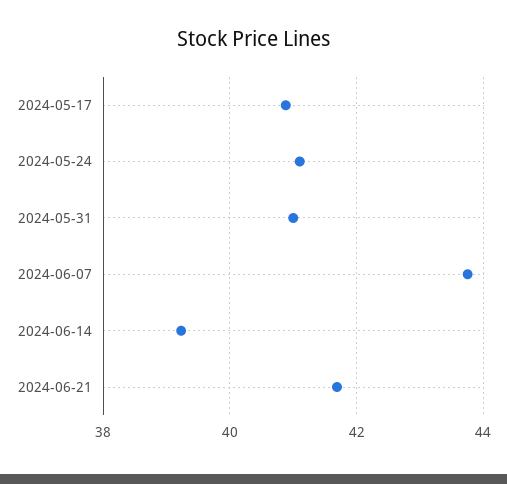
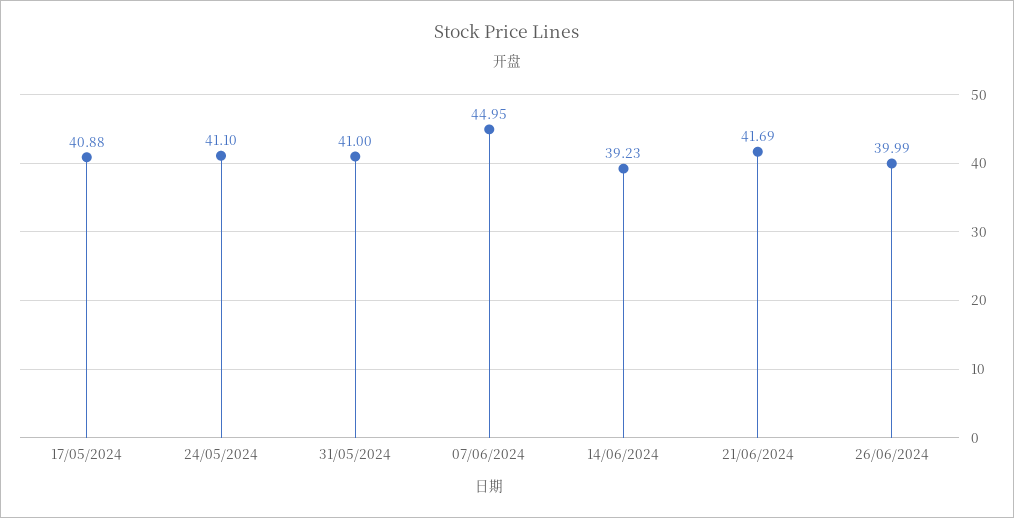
2024-06-07: 43.8 -> 44.95
26/06/2024: none -> 39.99

